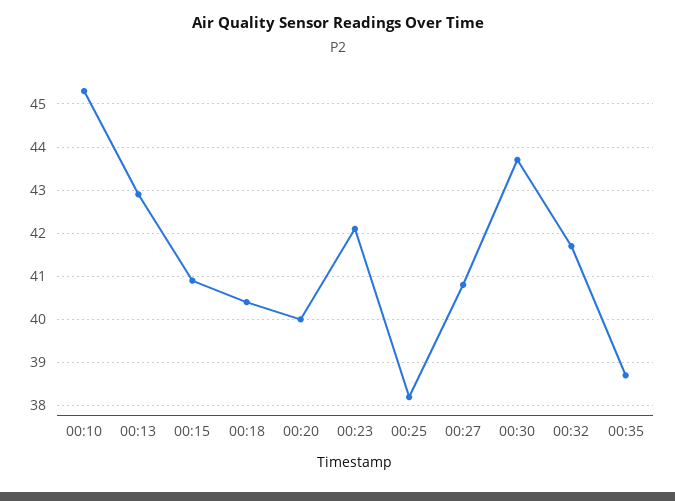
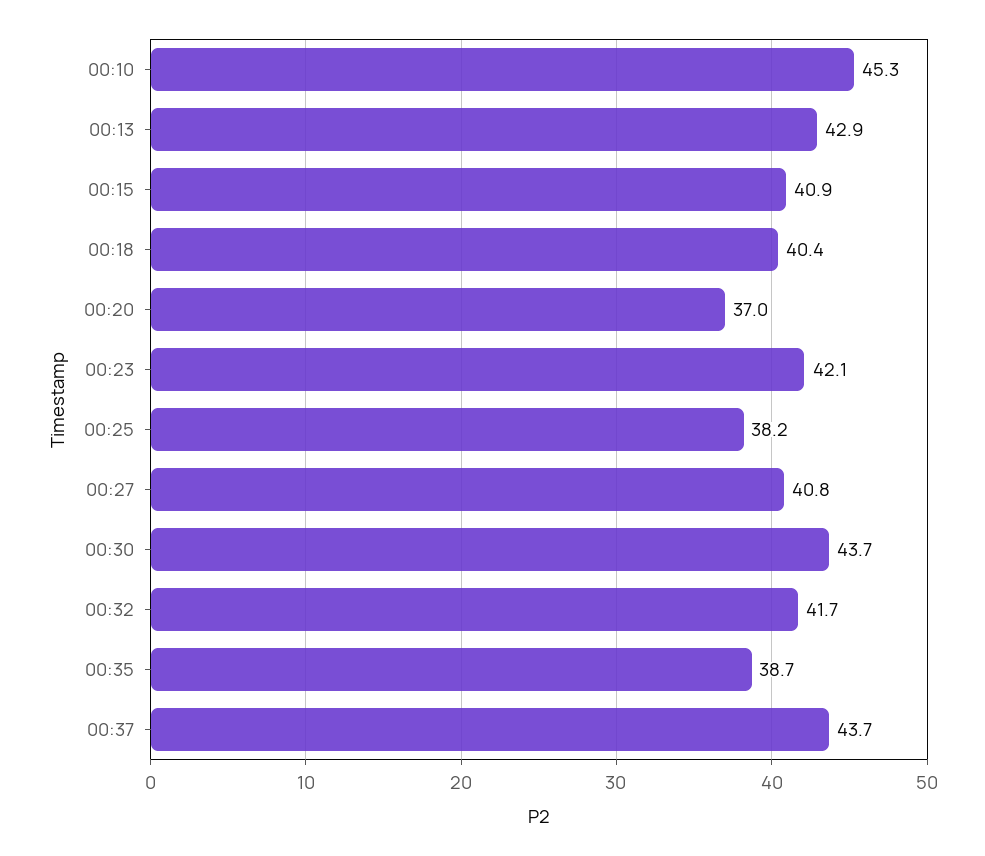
00:20: 40 -> 37
00:37: none -> 43.7

